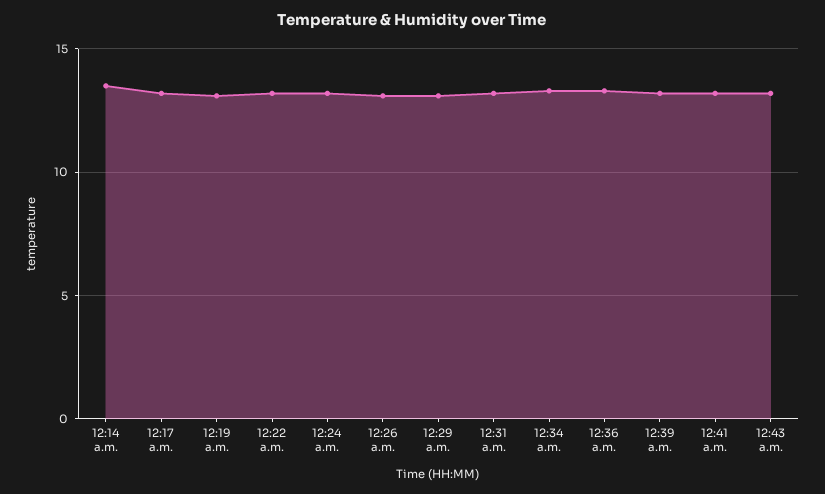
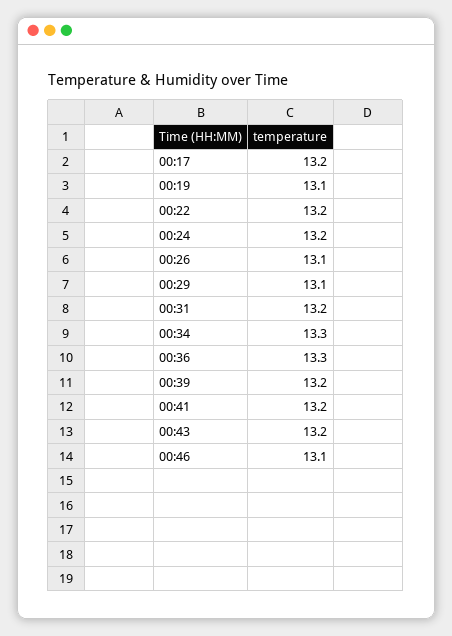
12:14 a.m.: 13.5 -> none
00:46: none -> 13.1

